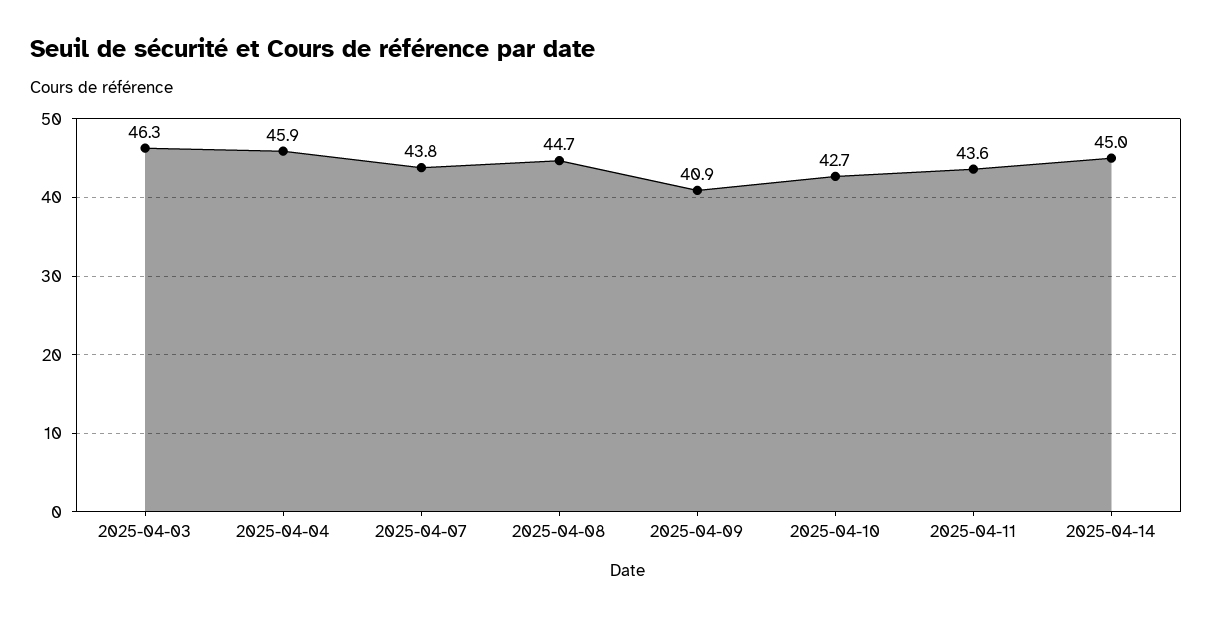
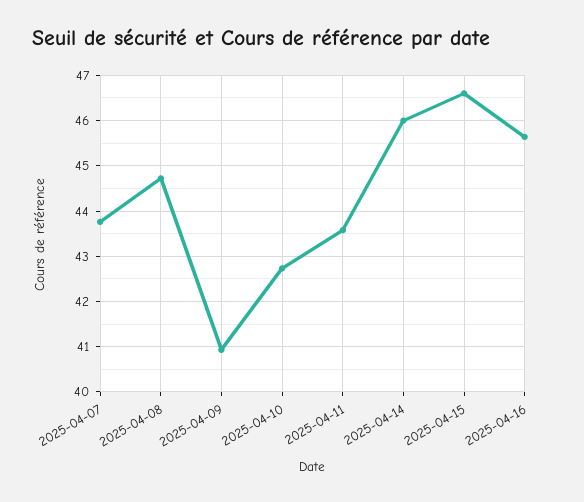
2025-04-03: 46.3 -> none
2025-04-04: 45.9 -> none
2025-04-14: 45 -> 46
2025-04-15: none -> 46.6
2025-04-16: none -> 45.6

